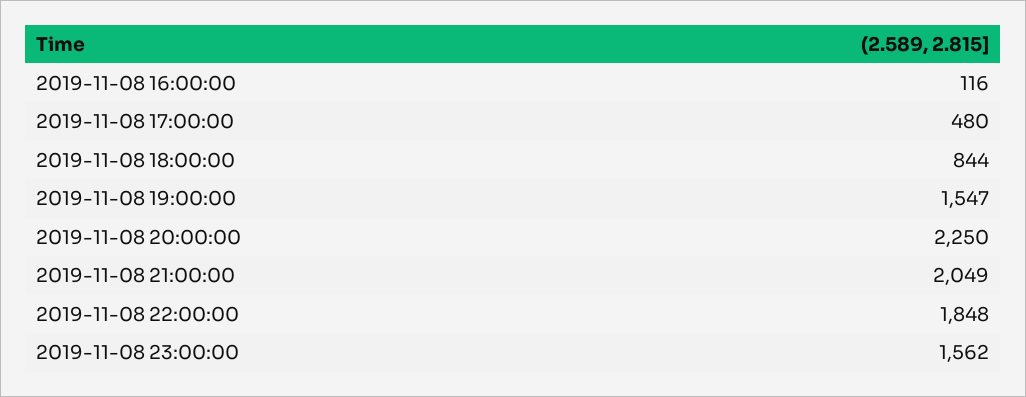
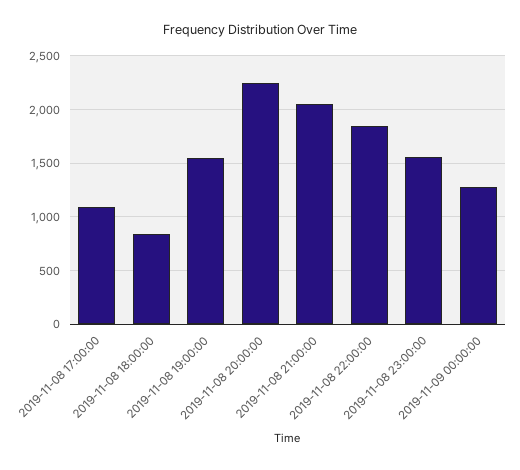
2019-11-08 16:00:00: 116 -> none
2019-11-08 17:00:00: 480 -> 1100
2019-11-09 00:00:00: none -> 1300

